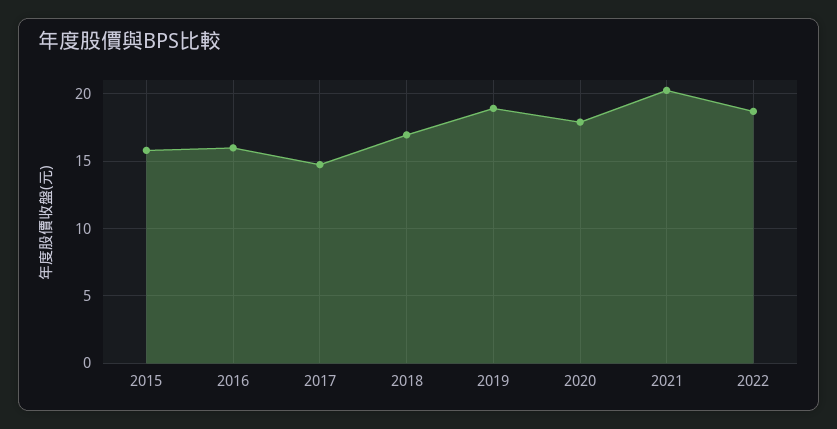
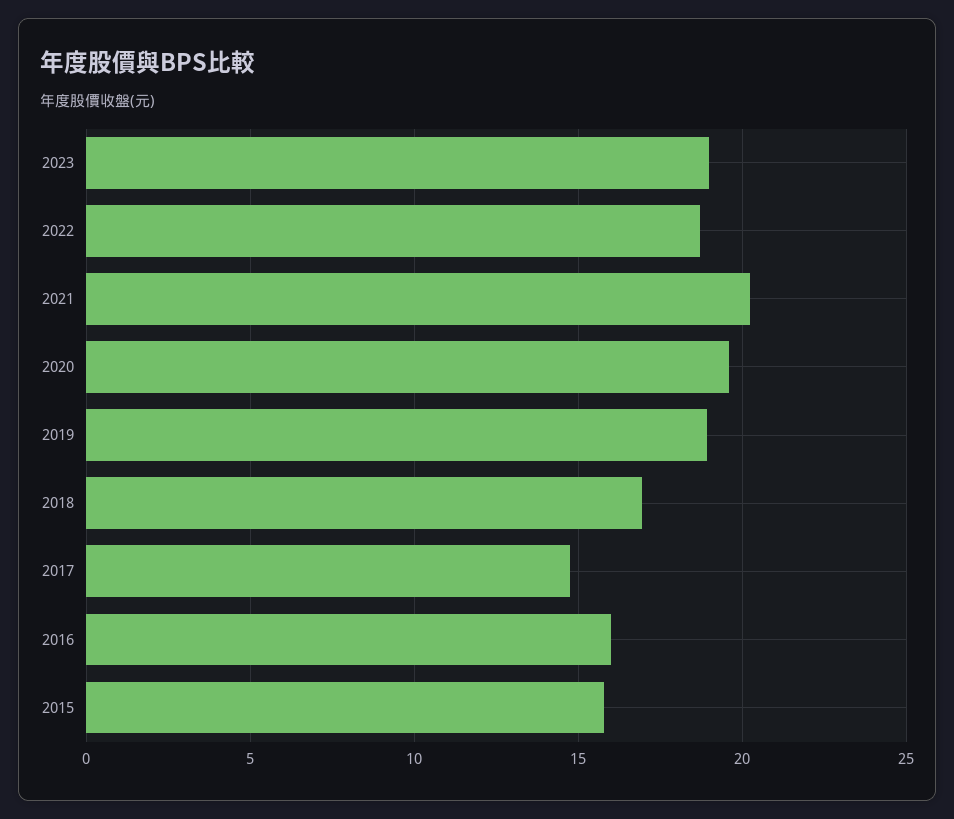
2020: 18 -> 19.5
2023: none -> 19

